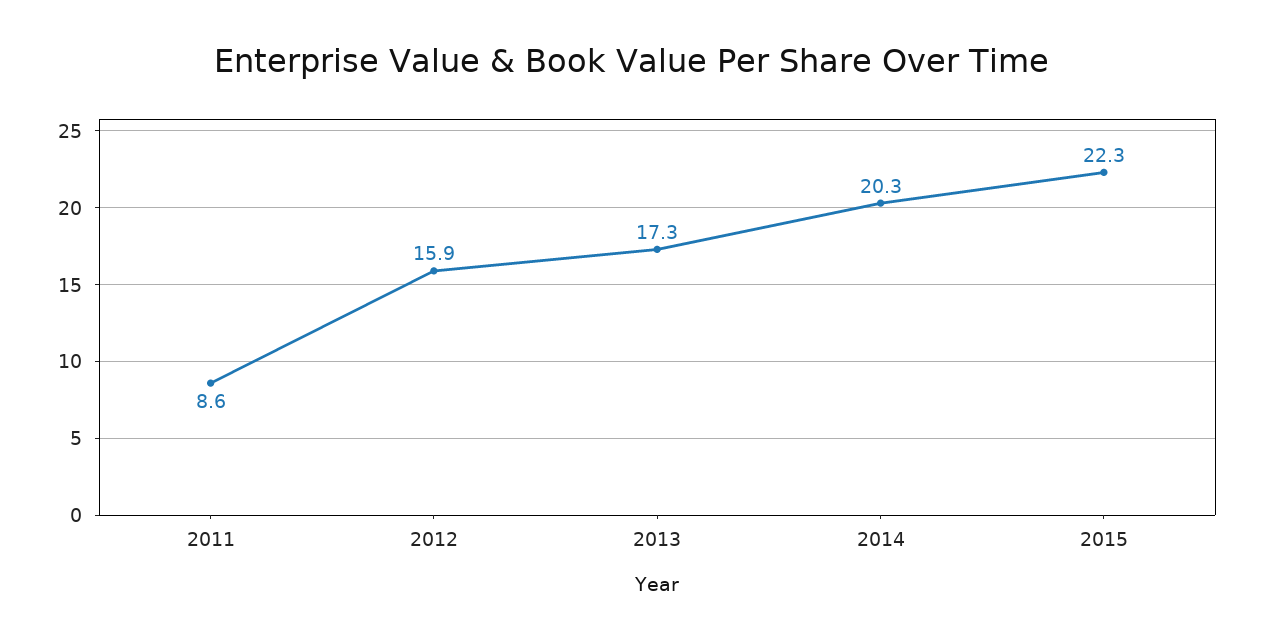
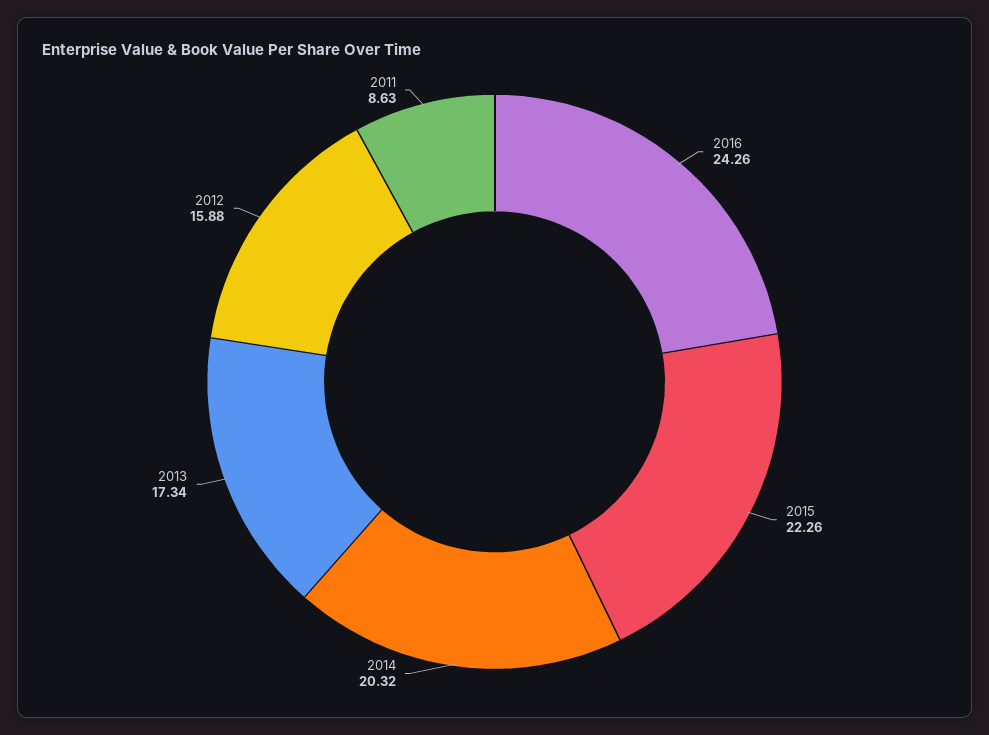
2016: none -> 24.26

